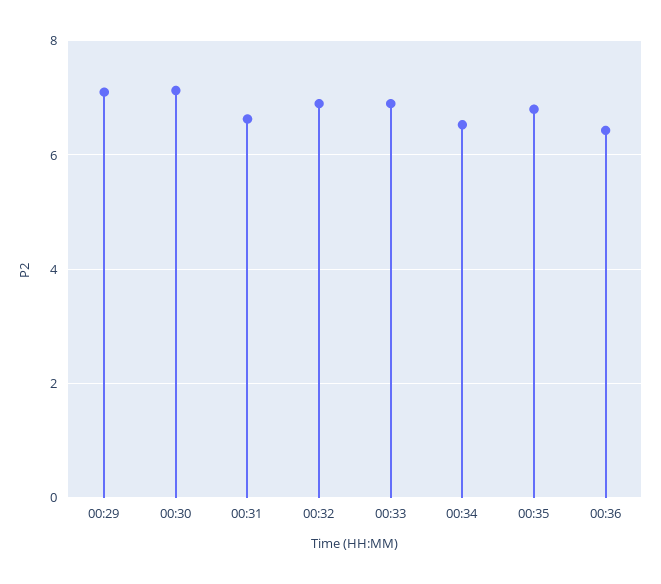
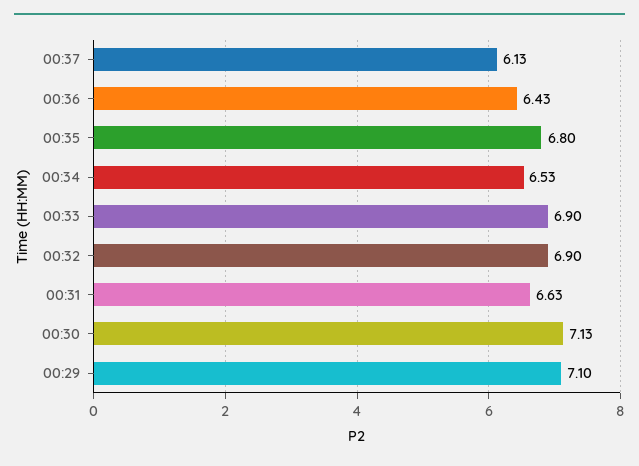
00:37: none -> 6.13

